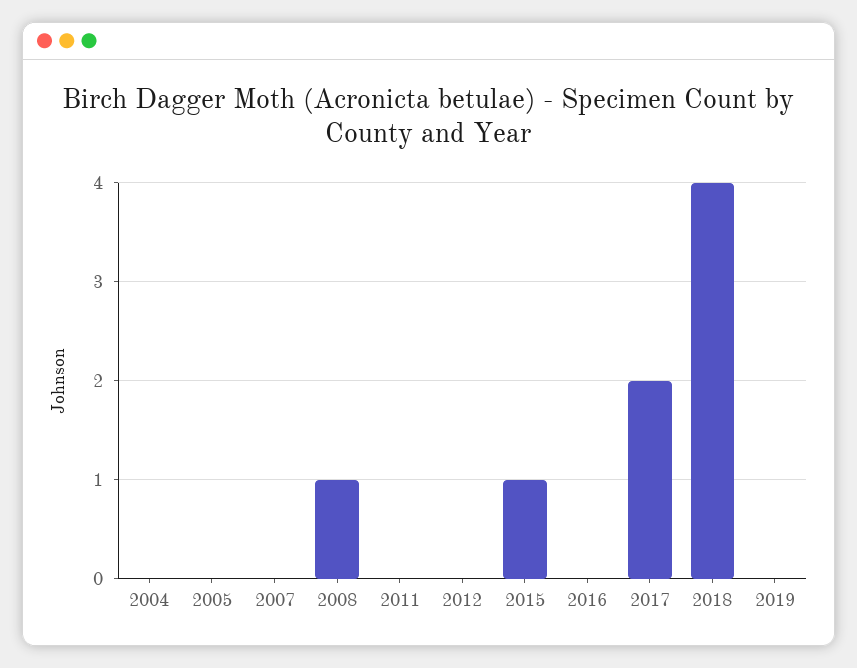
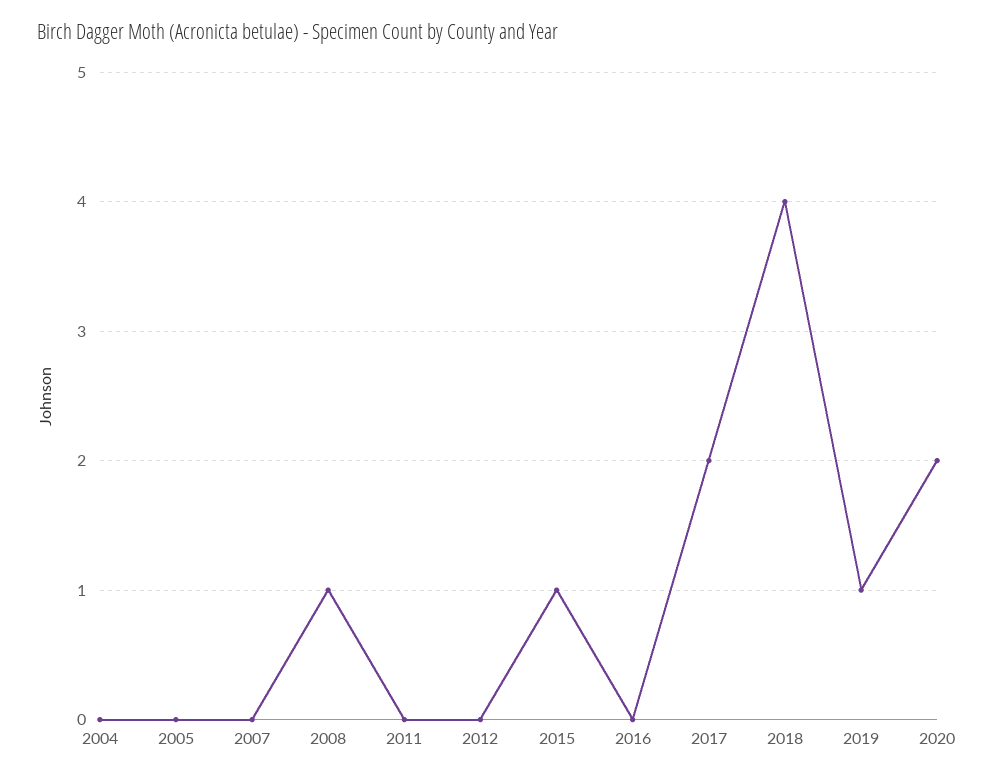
2019: 0 -> 1
2020: none -> 2

